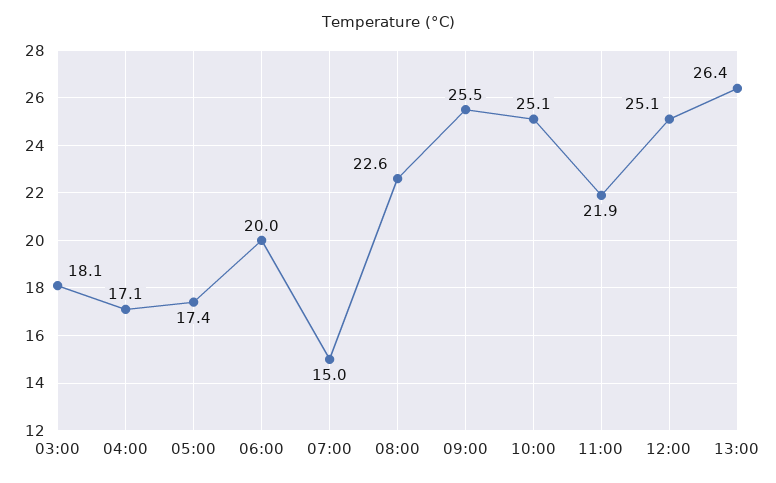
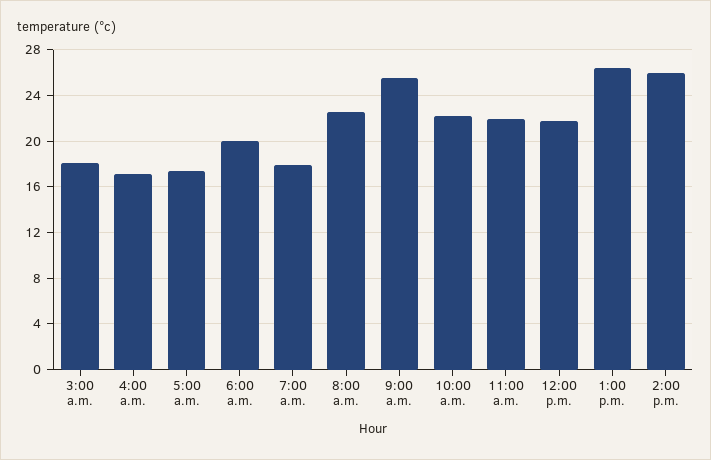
07:00: 15 -> 18
10:00: 25.1 -> 22
12:00: 25.1 -> 22
2:00 p.m.: none -> 26

